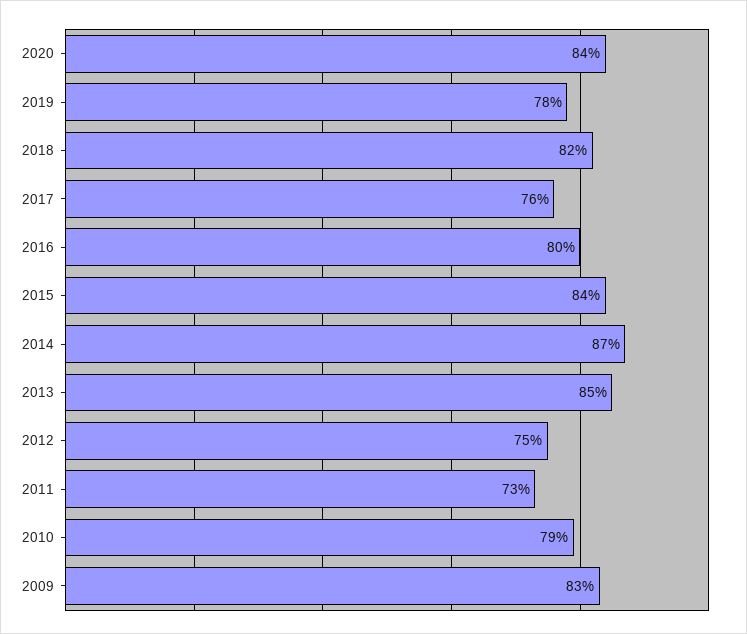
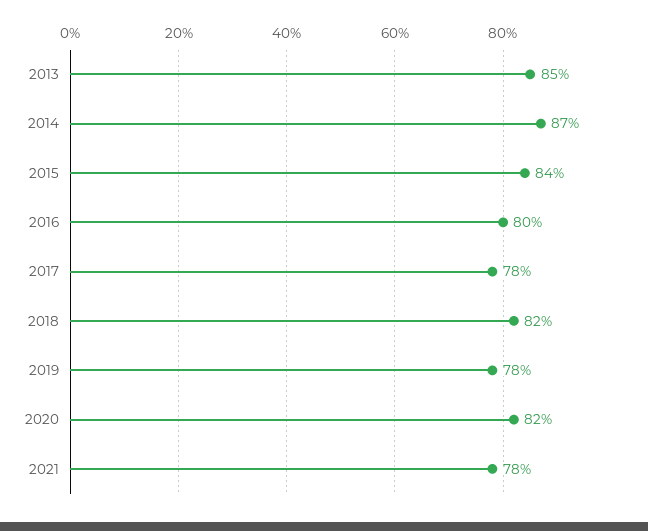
2020: 84 -> 82
2017: 76 -> 78
2012: 75 -> none
2011: 73 -> none
2010: 79 -> none
2009: 83 -> none
2021: none -> 78

